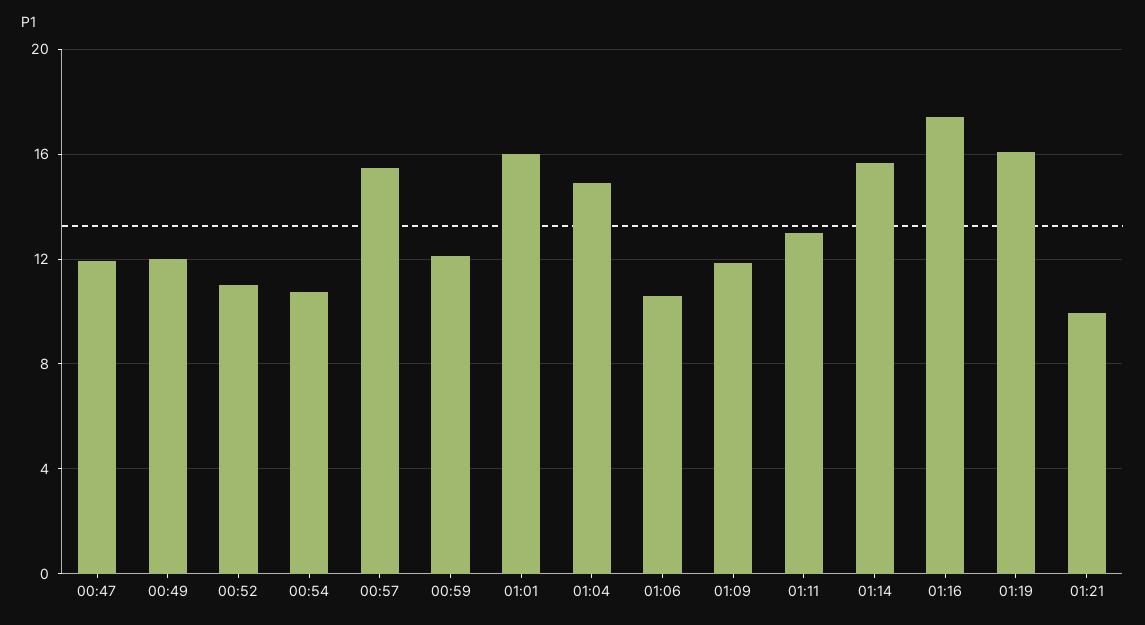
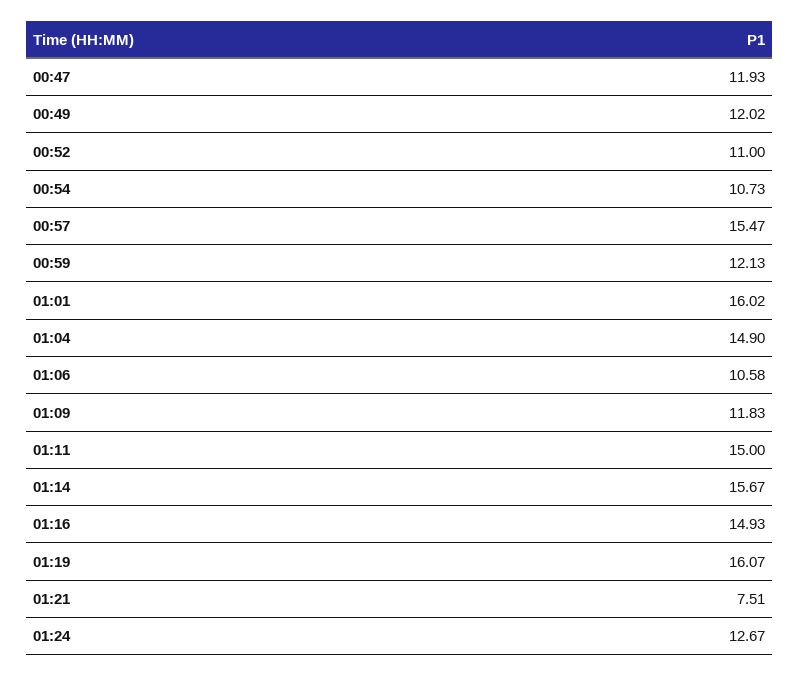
01:11: 13 -> 15
01:16: 17.5 -> 14.93
01:21: 10 -> 7.51
01:24: none -> 12.67

